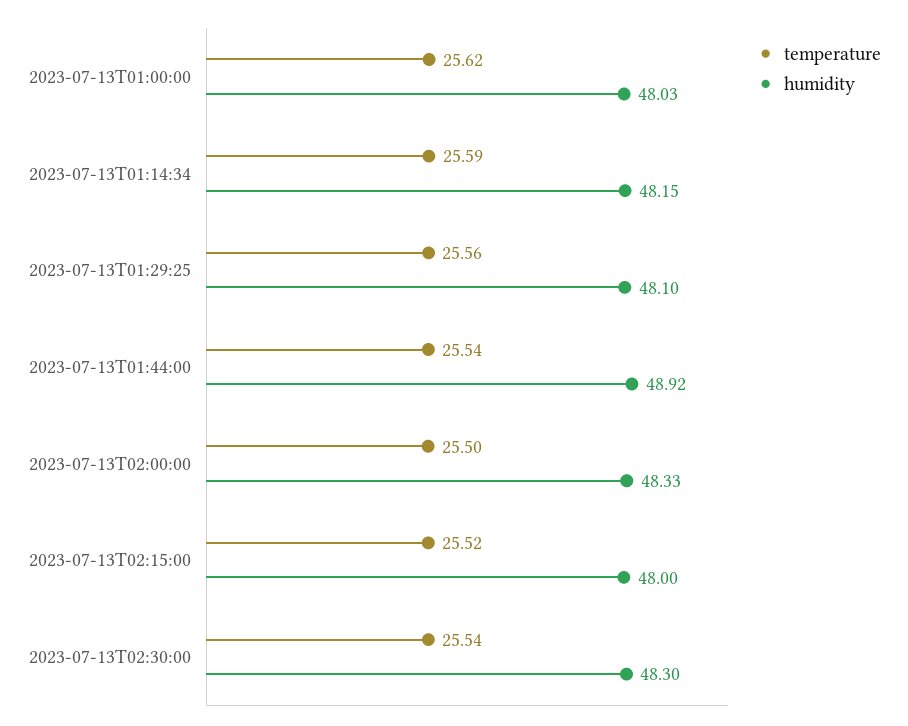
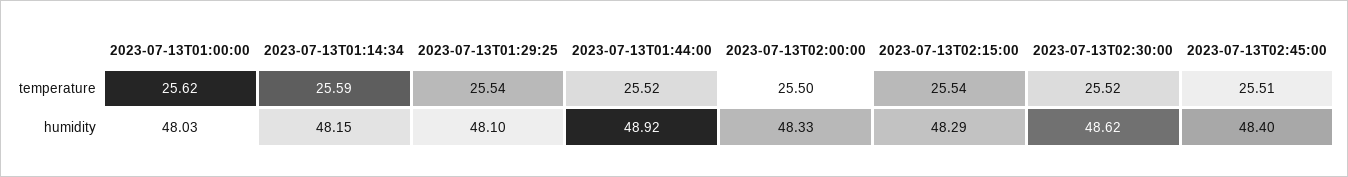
temperature, 2023-07-13T01:29:25: 25.56 -> 25.54
temperature, 2023-07-13T01:44:00: 25.54 -> 25.52
temperature, 2023-07-13T02:15:00: 25.52 -> 25.54
humidity, 2023-07-13T02:15:00: 48 -> 48.29
temperature, 2023-07-13T02:30:00: 25.54 -> 25.52
humidity, 2023-07-13T02:30:00: 48.3 -> 48.62
temperature, 2023-07-13T02:45:00: none -> 25.51
humidity, 2023-07-13T02:45:00: none -> 48.4

